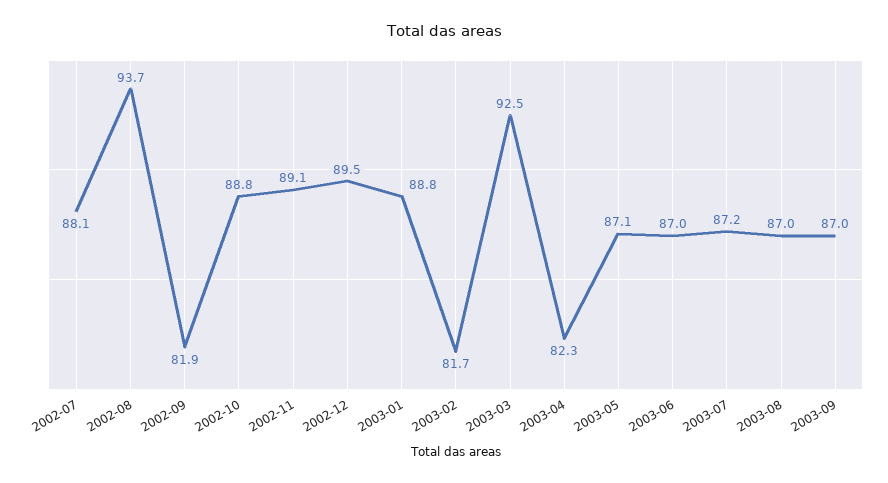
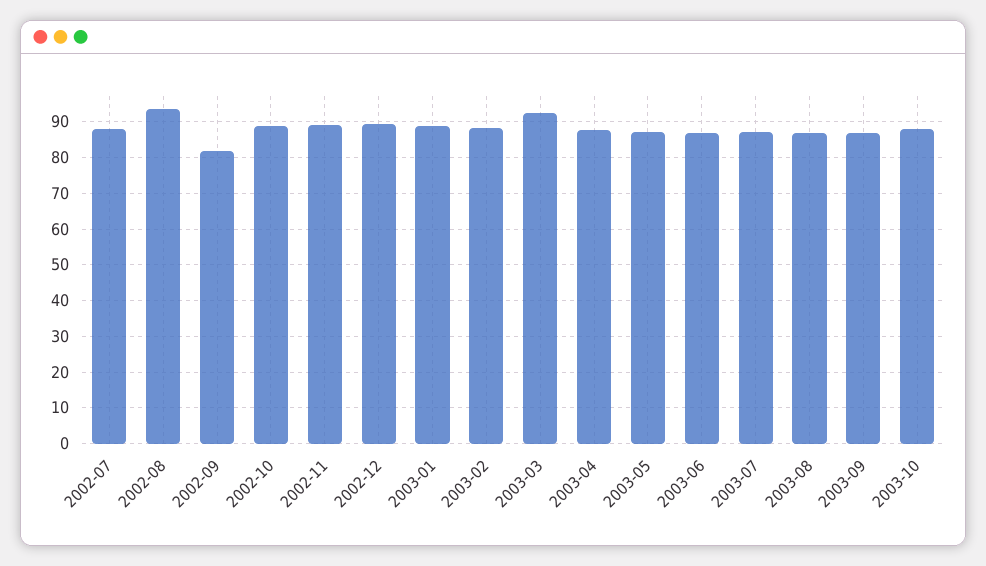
2003-02: 81.7 -> 88
2003-04: 82.3 -> 88
2003-10: none -> 88

